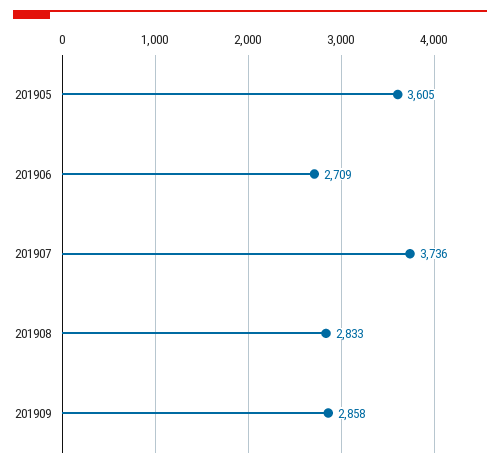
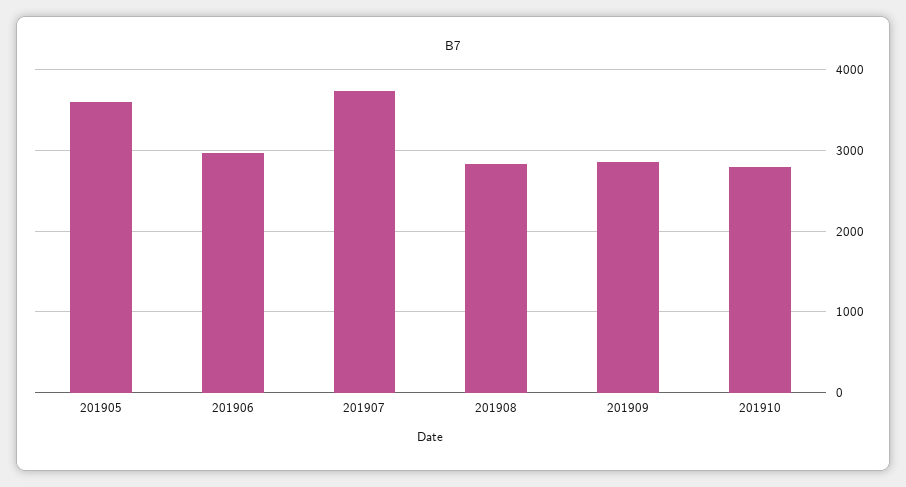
201906: 2709 -> 3000
201910: none -> 2800

